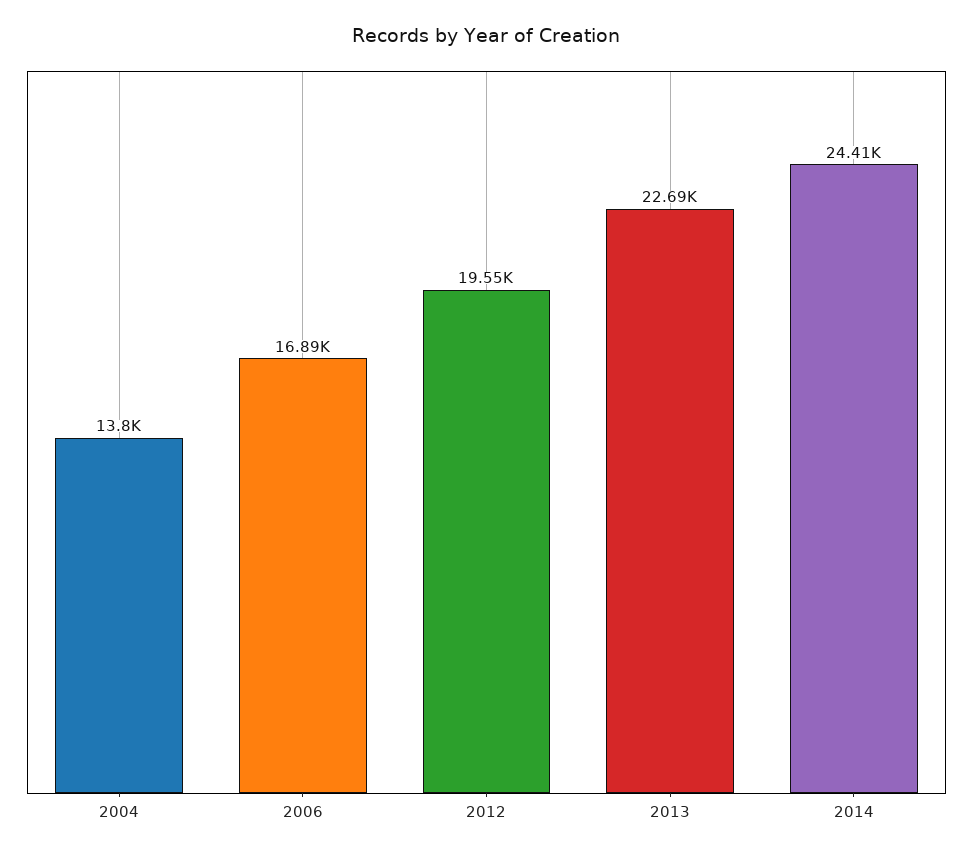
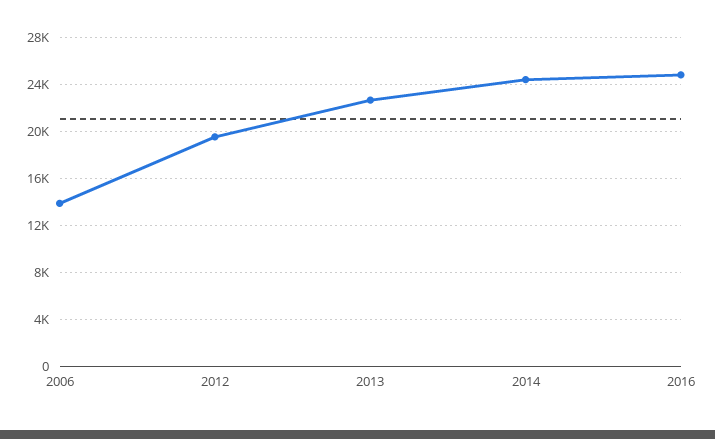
2004: 13800 -> none
2006: 16890 -> 14000
2016: none -> 25000

